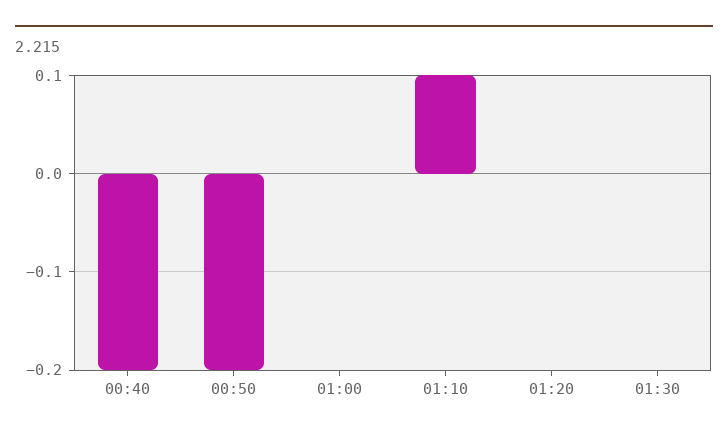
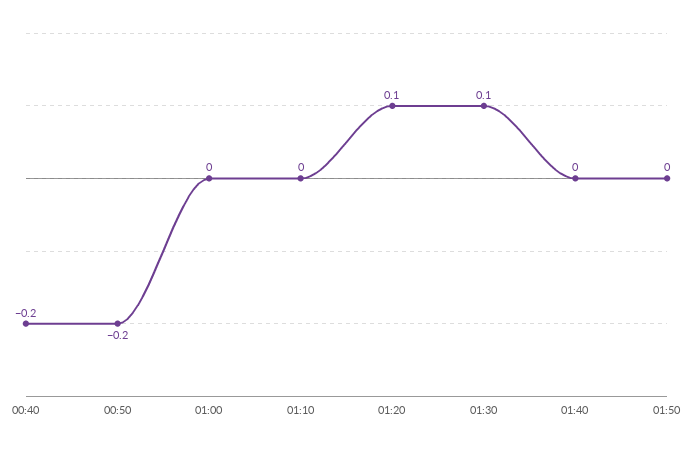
01:10: 0.1 -> 0
01:20: 0 -> 0.1
01:30: 0 -> 0.1
01:40: none -> 0
01:50: none -> 0

